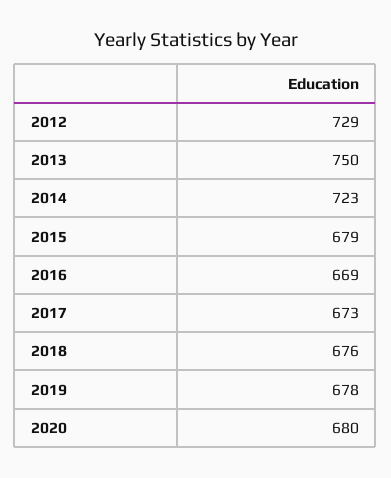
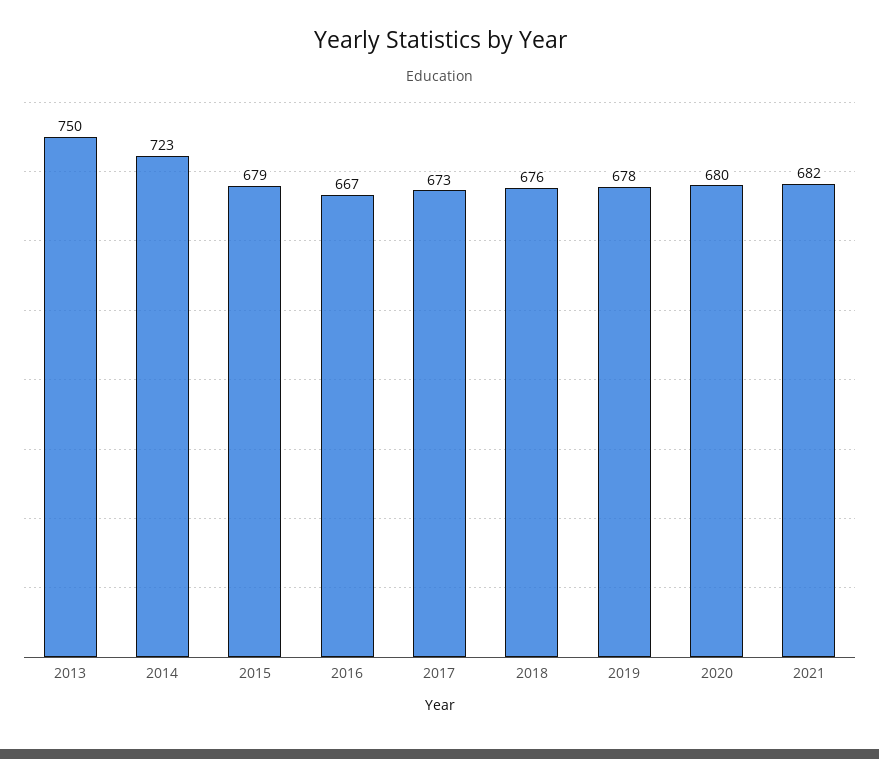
2012: 729 -> none
2016: 669 -> 667
2021: none -> 682

